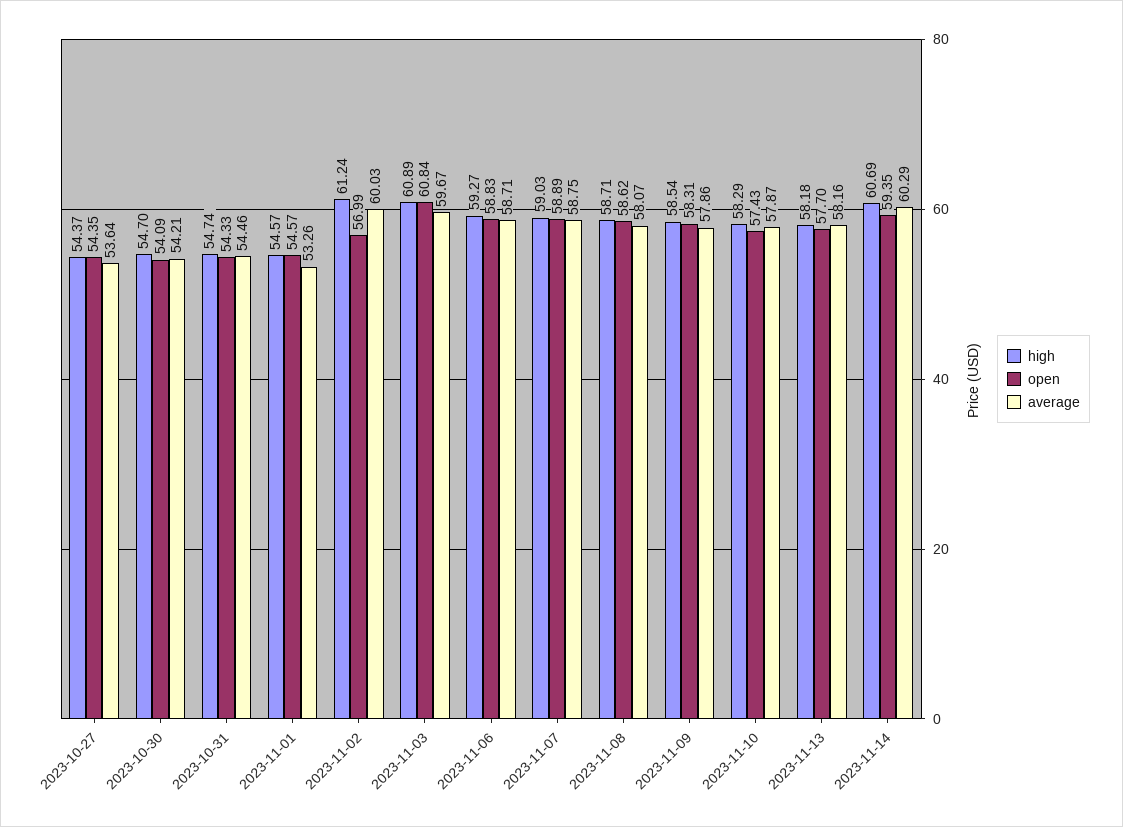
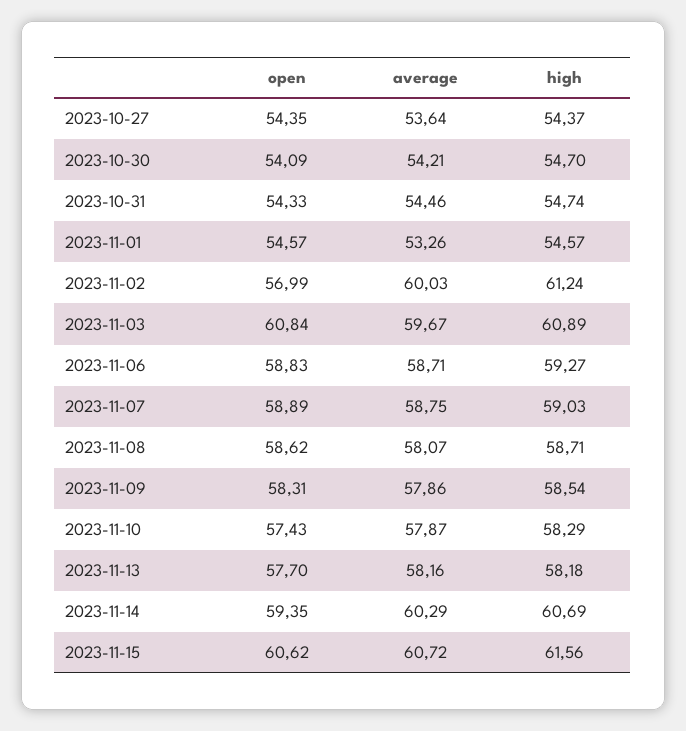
open, 2023-11-15: none -> 60.62
average, 2023-11-15: none -> 60.72
high, 2023-11-15: none -> 61.56

